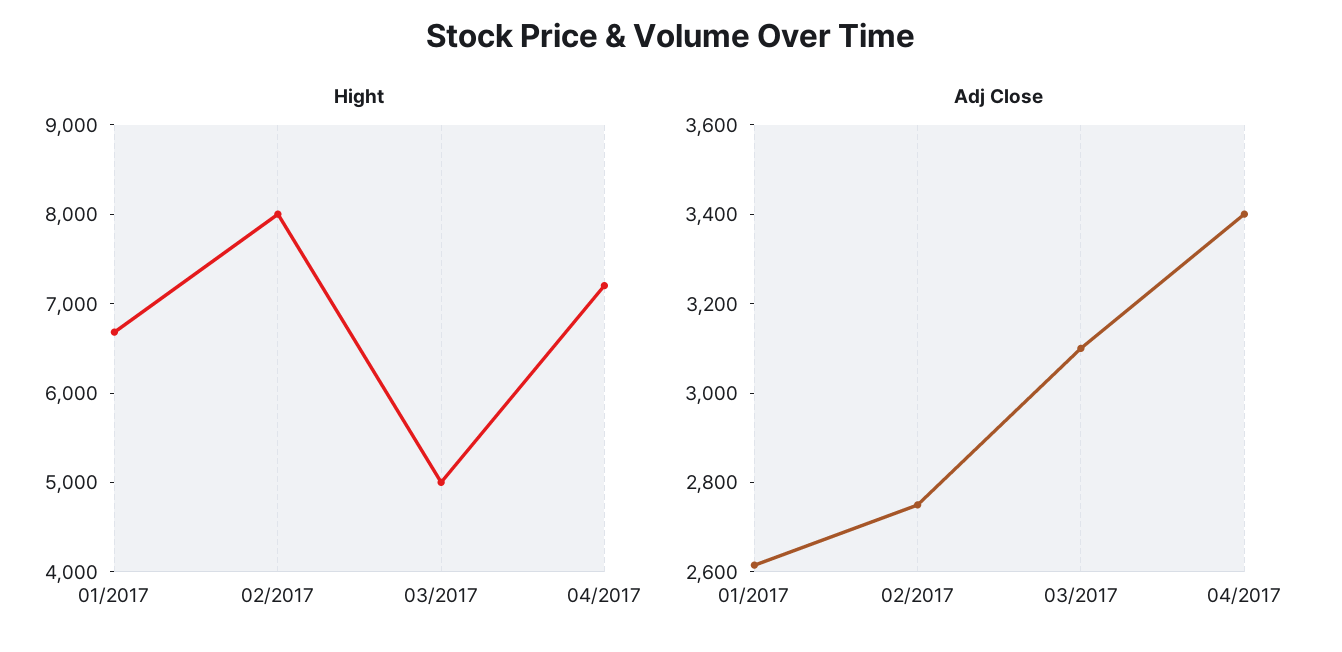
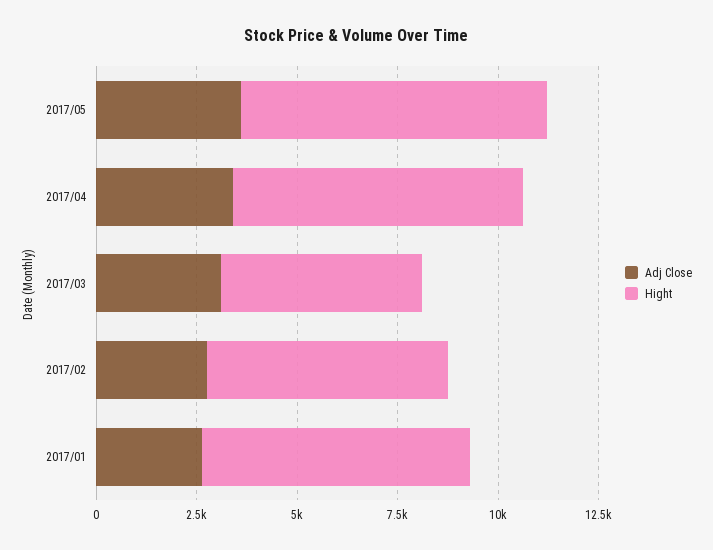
Hight, 02/2017: 8000 -> 6000
Adj Close, 2017/05: none -> 3500
Hight, 2017/05: none -> 7500

